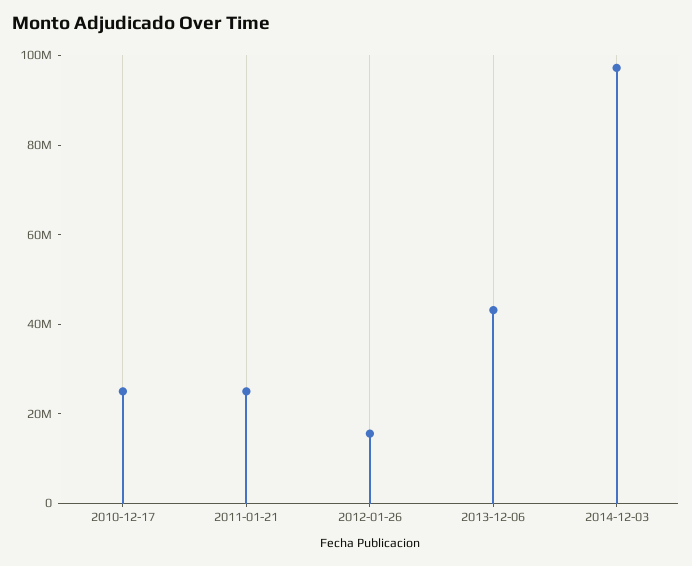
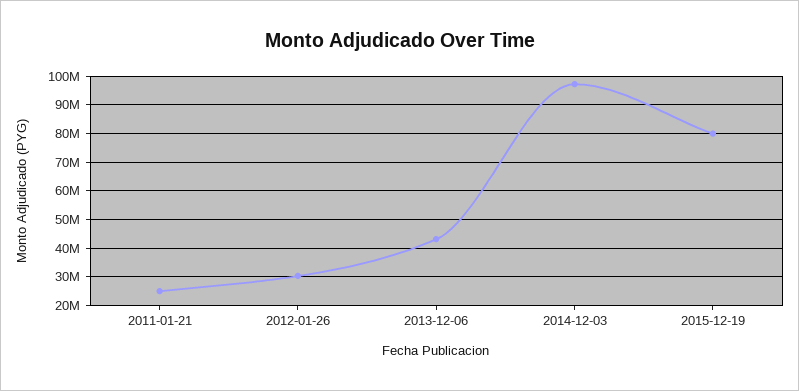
2010-12-17: 25000000 -> none
2012-01-26: 15000000 -> 30000000
2015-12-19: none -> 80000000

